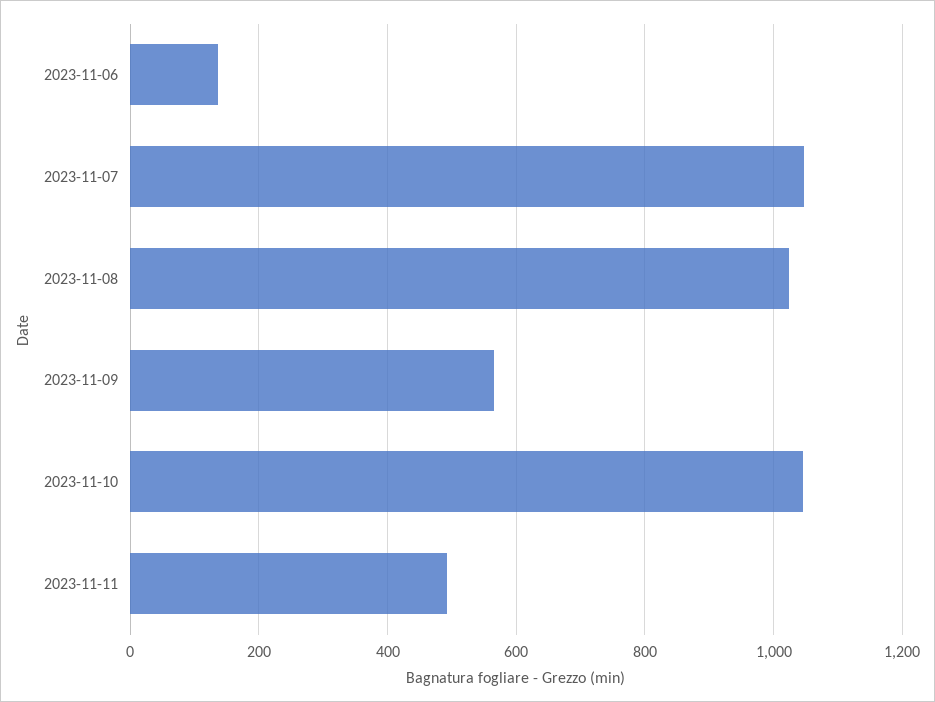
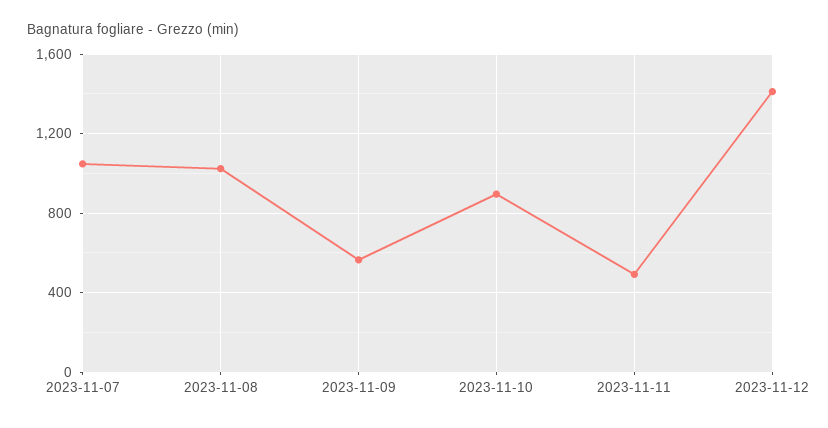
2023-11-06: 140 -> none
2023-11-10: 1040 -> 900
2023-11-12: none -> 1400

